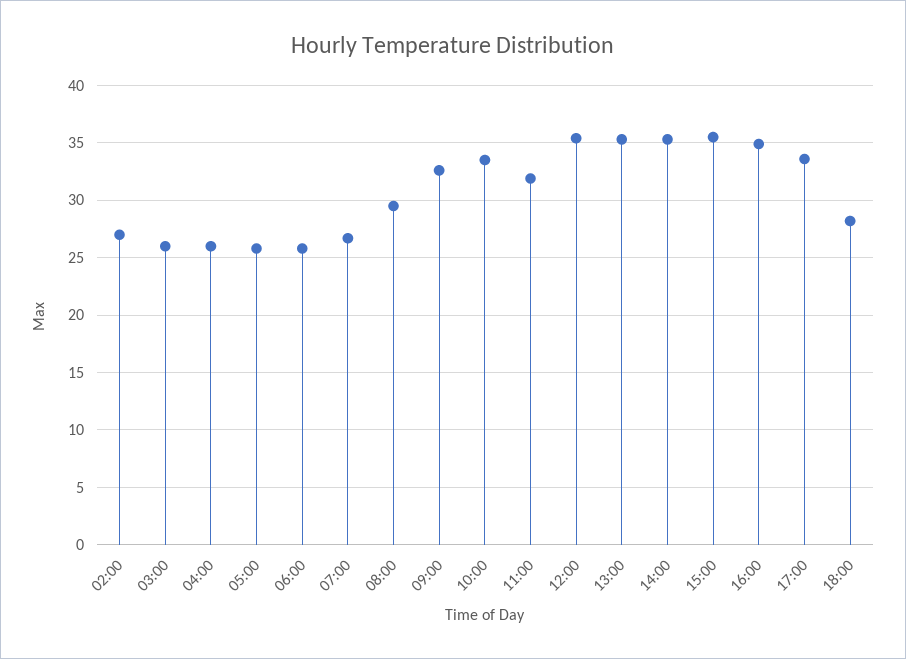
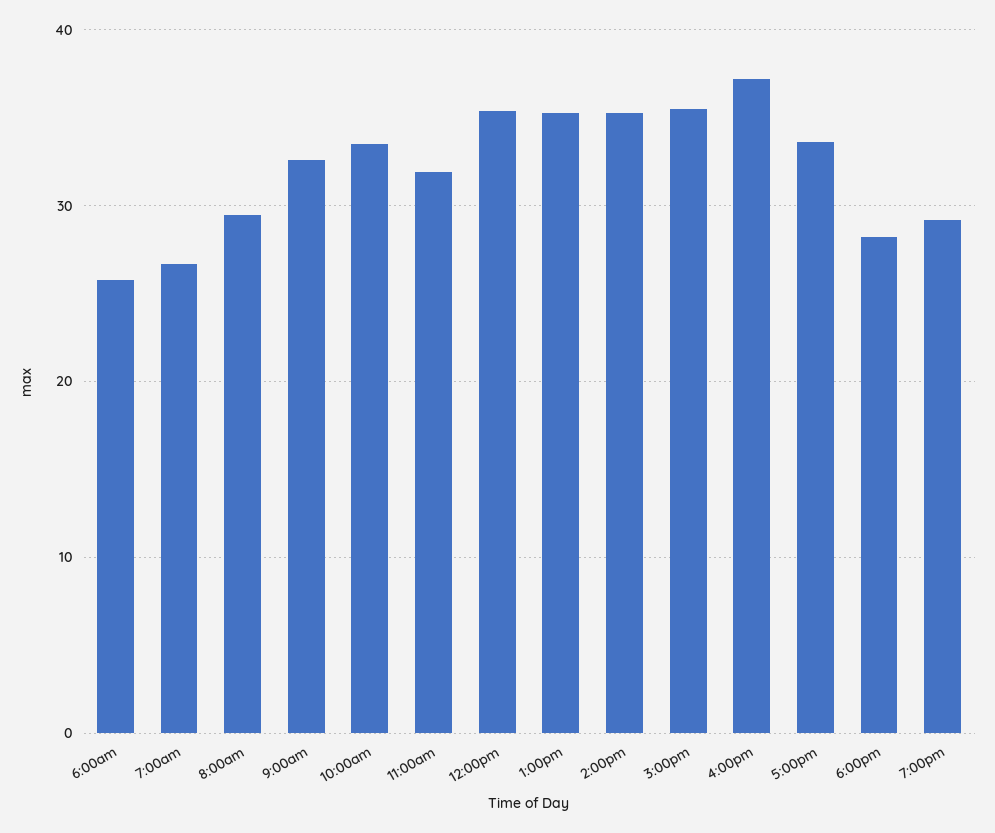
02:00: 27 -> none
03:00: 26 -> none
04:00: 26 -> none
05:00: 26 -> none
16:00: 35 -> 37
7:00pm: none -> 29

